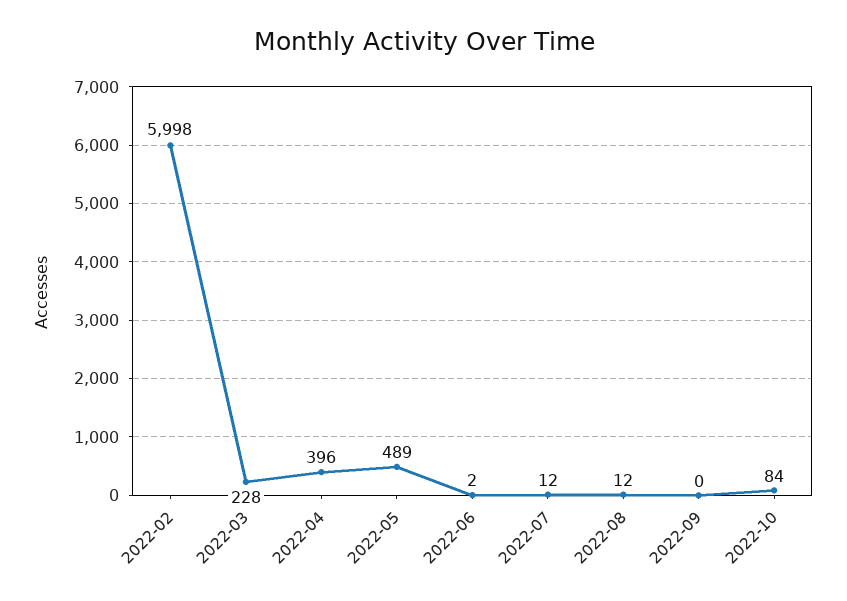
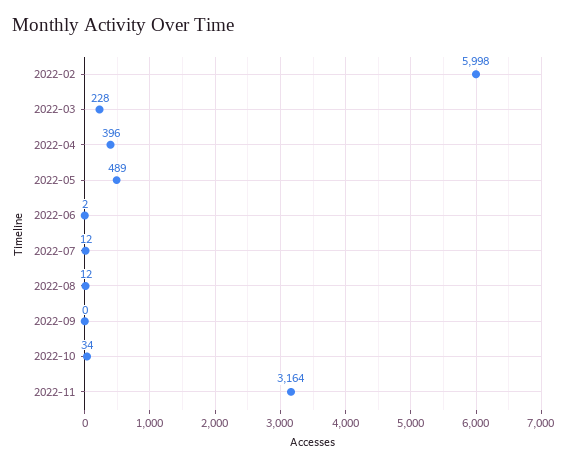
2022-10: 84 -> 34
2022-11: none -> 3164

